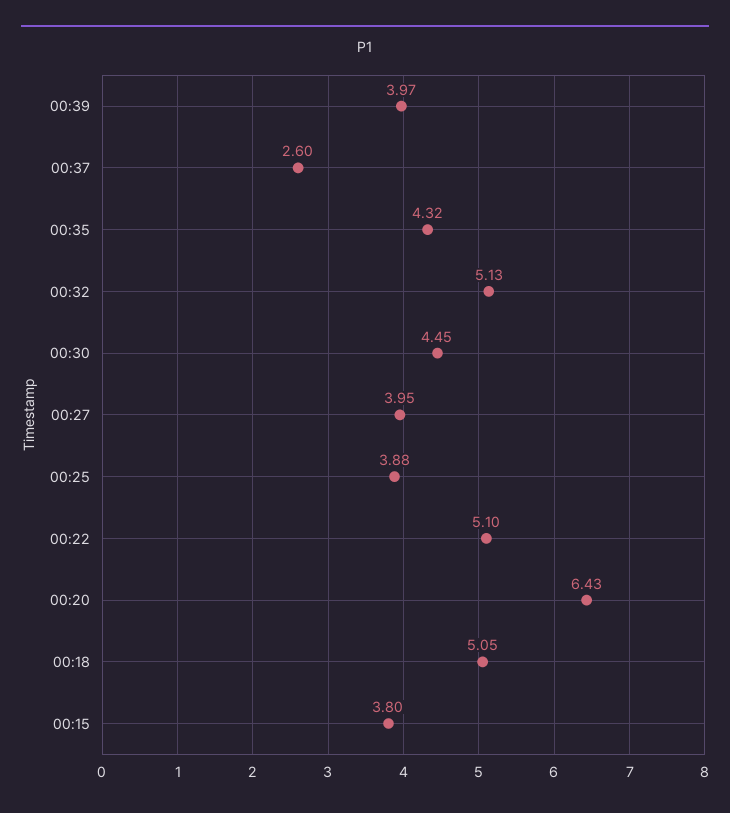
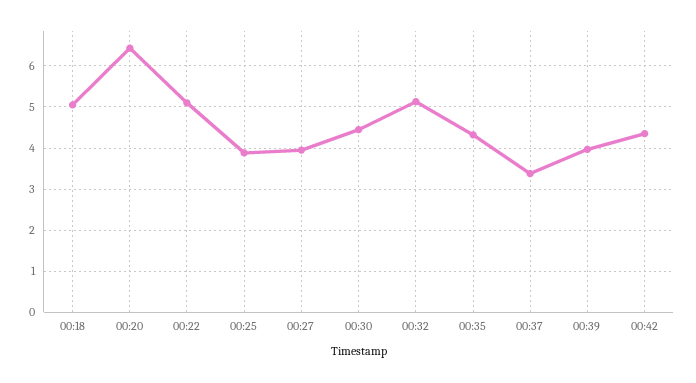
00:37: 2.6 -> 3.4
00:15: 3.8 -> none
00:42: none -> 4.4

